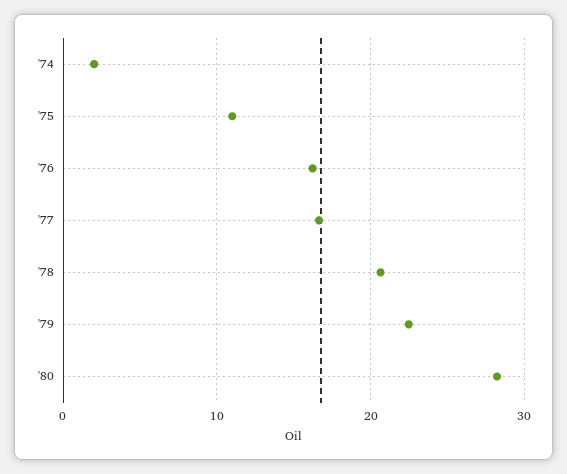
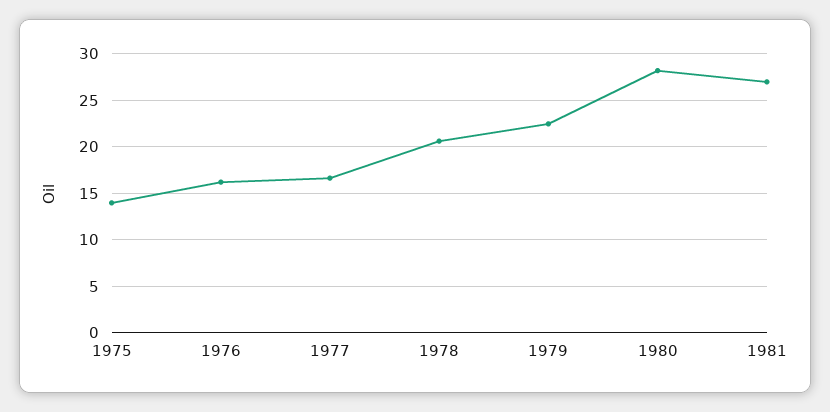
'74: 2 -> none
'75: 11 -> 14
1981: none -> 27

